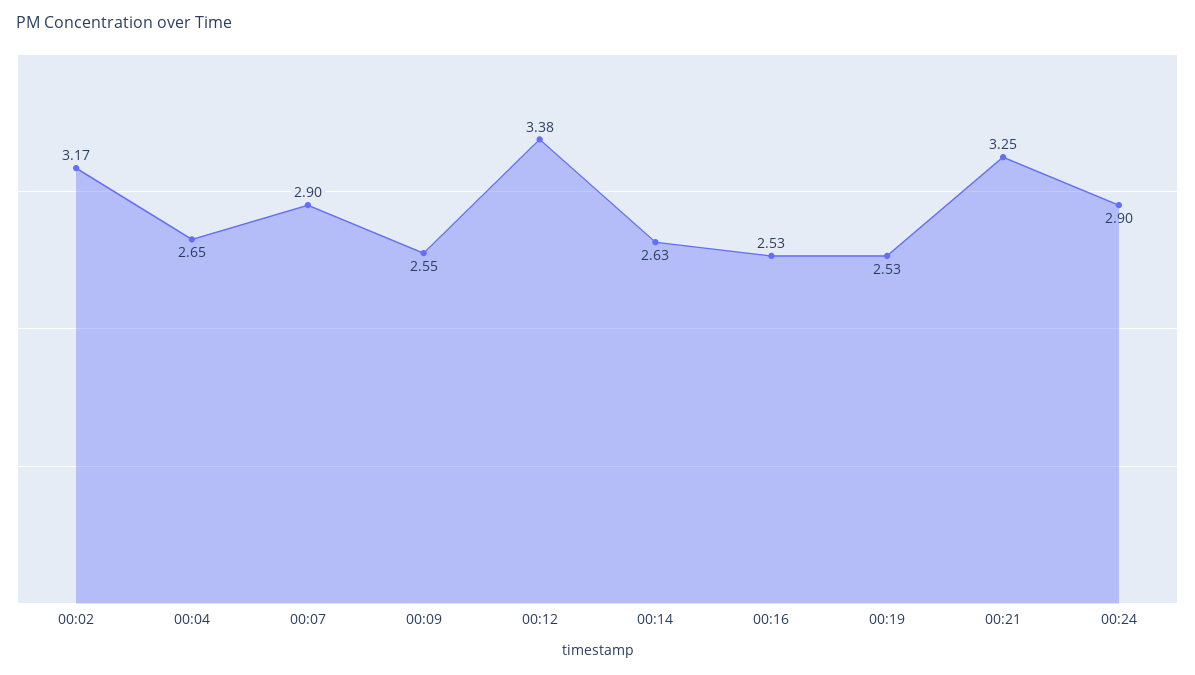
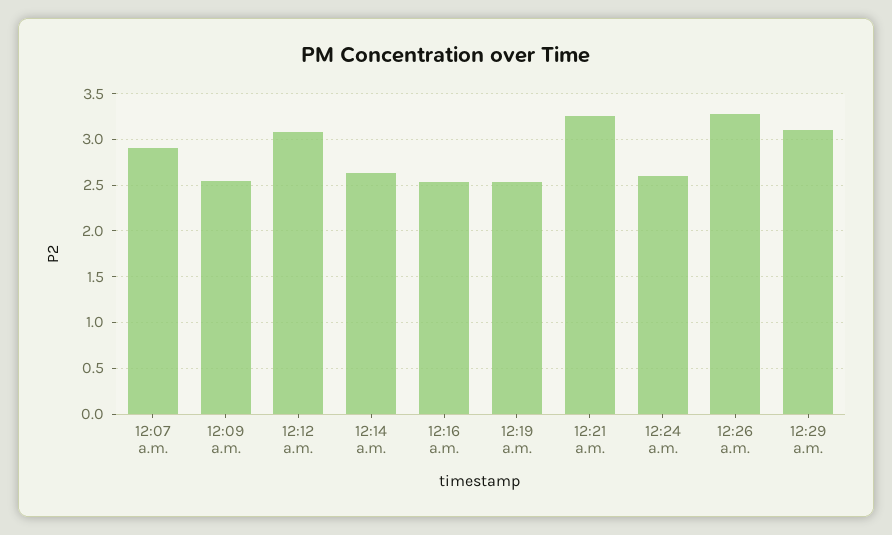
00:02: 3.17 -> none
00:04: 2.65 -> none
00:12: 3.38 -> 3.1
00:24: 2.9 -> 2.6
12:26 a.m.: none -> 3.3
12:29 a.m.: none -> 3.1

